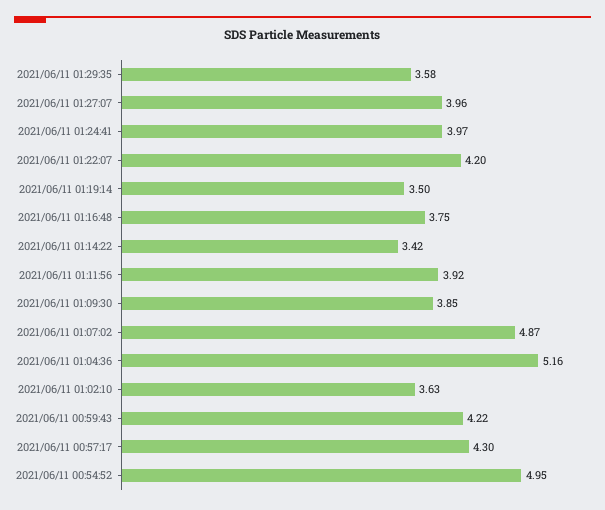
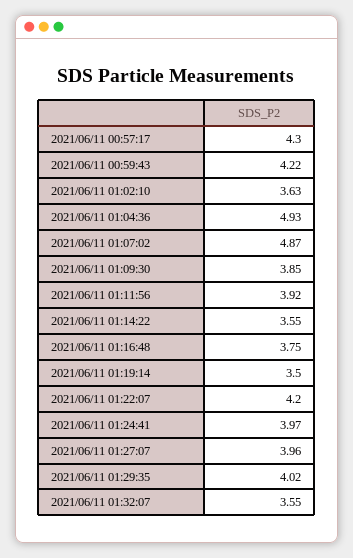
2021/06/11 01:29:35: 3.58 -> 4.02
2021/06/11 01:14:22: 3.42 -> 3.55
2021/06/11 01:04:36: 5.16 -> 4.93
2021/06/11 00:54:52: 4.95 -> none
2021/06/11 01:32:07: none -> 3.55

